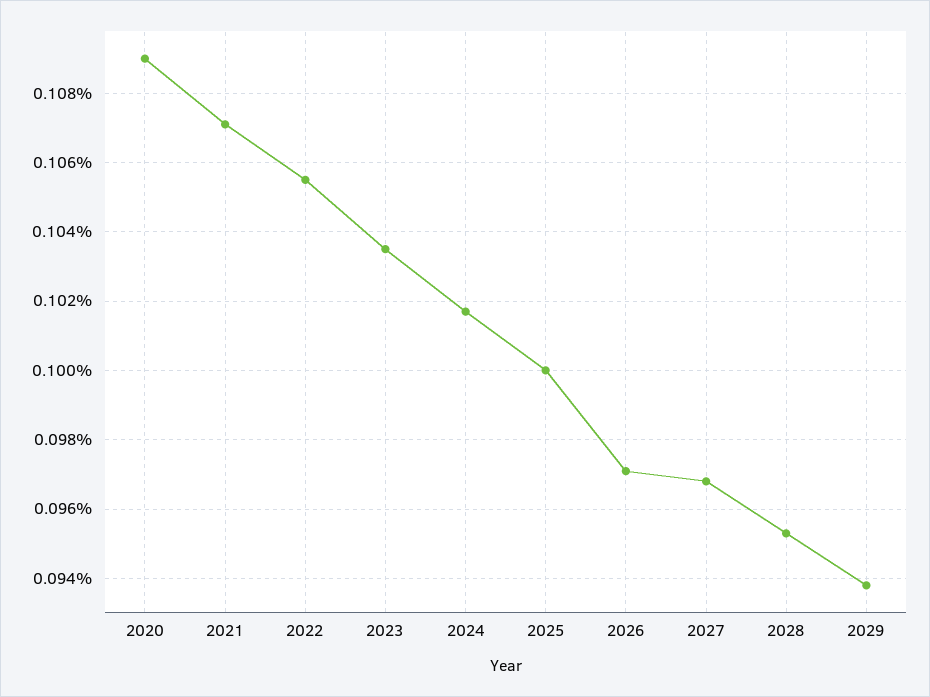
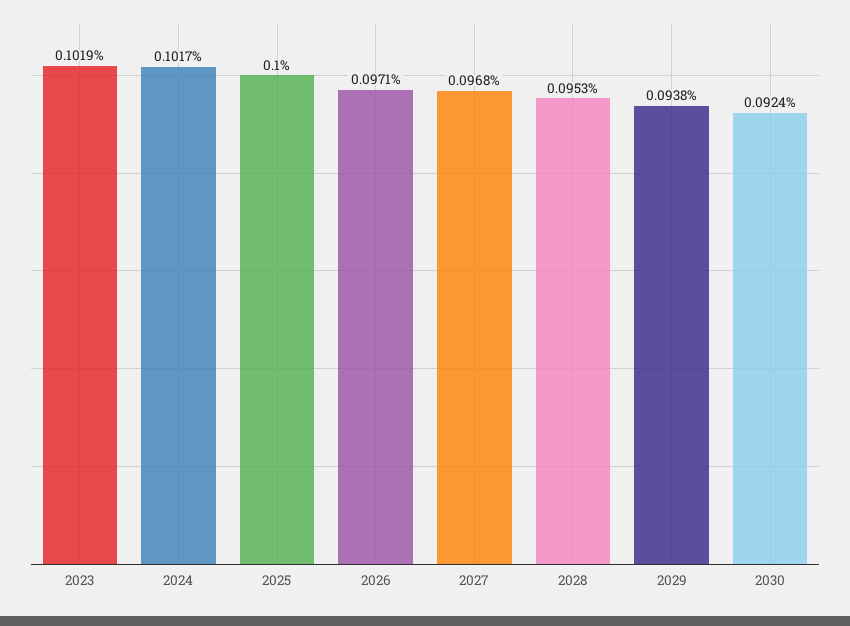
2020: 0.109 -> none
2021: 0.107 -> none
2022: 0.1055 -> none
2023: 0.1035 -> 0.1019
2030: none -> 0.0924

